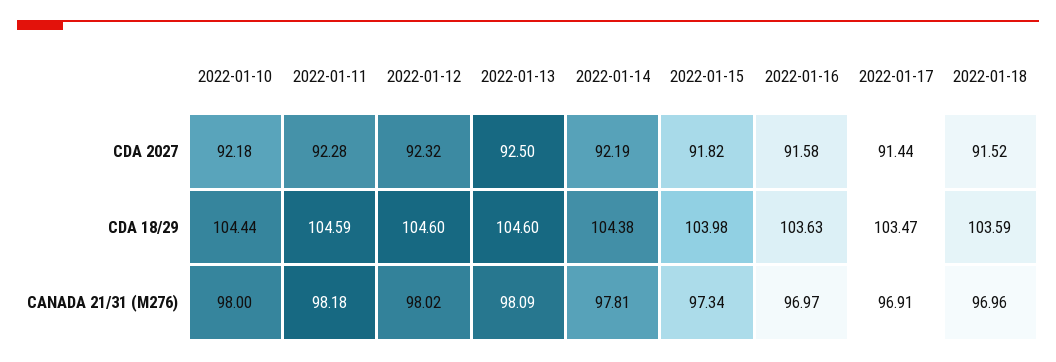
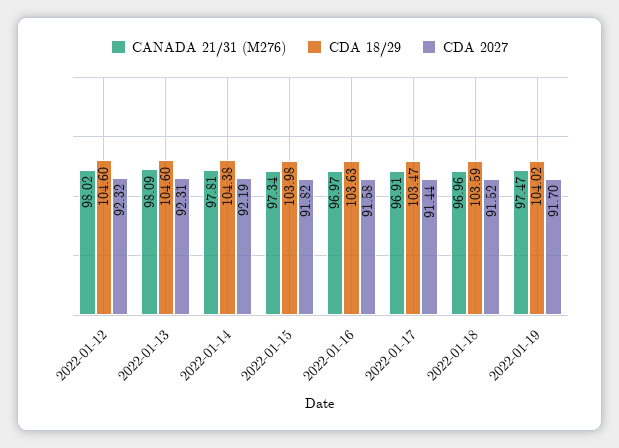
CDA 2027, 2022-01-10: 92.18 -> none
CDA 2027, 2022-01-11: 92.28 -> none
CDA 2027, 2022-01-13: 92.5 -> 92.31
CDA 18/29, 2022-01-10: 104.44 -> none
CDA 18/29, 2022-01-11: 104.59 -> none
CANADA 21/31 (M276), 2022-01-10: 98 -> none
CANADA 21/31 (M276), 2022-01-11: 98.18 -> none
CANADA 21/31 (M276), 2022-01-19: none -> 97.47
CDA 18/29, 2022-01-19: none -> 104.02
CDA 2027, 2022-01-19: none -> 91.7

